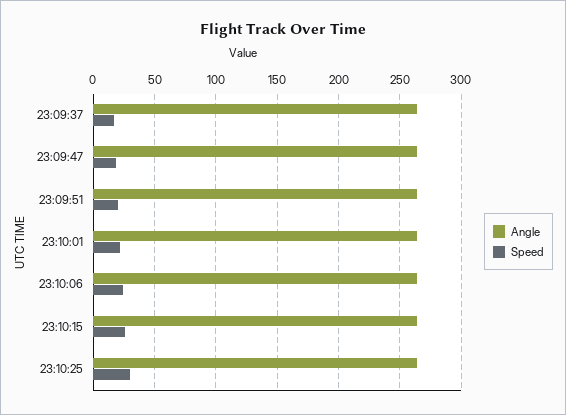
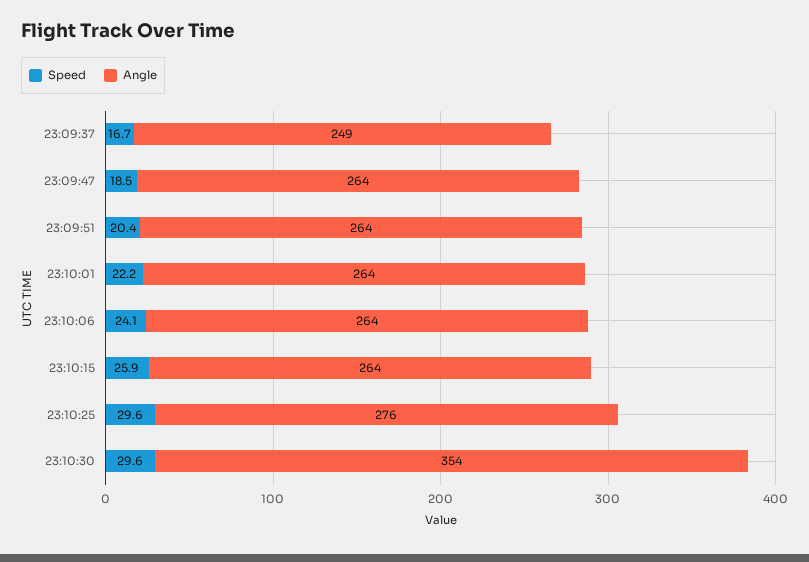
Angle, 23:09:37: 265 -> 249
Angle, 23:10:25: 265 -> 276
Speed, 23:10:30: none -> 29.6
Angle, 23:10:30: none -> 354

